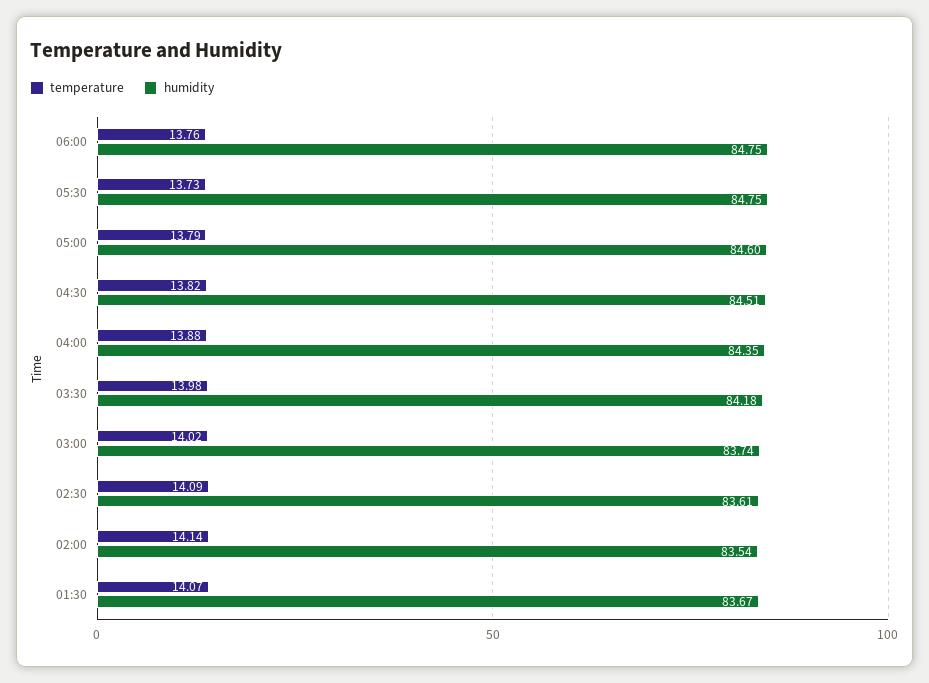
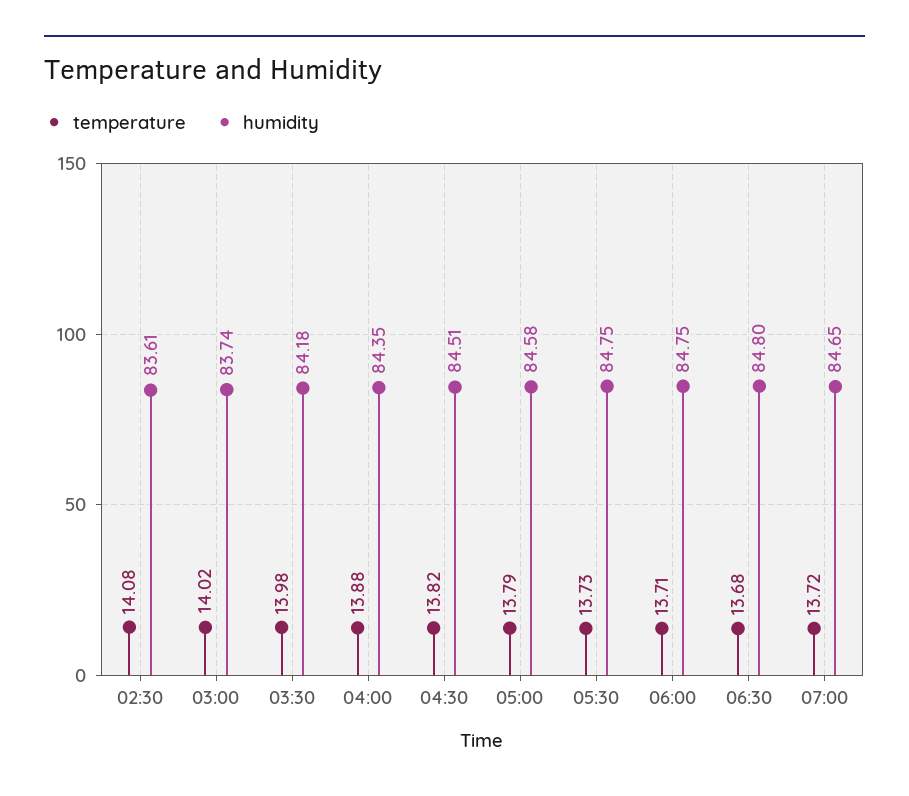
temperature, 06:00: 13.76 -> 13.71
humidity, 05:00: 84.6 -> 84.58
temperature, 02:30: 14.09 -> 14.08
temperature, 02:00: 14.14 -> none
humidity, 02:00: 83.54 -> none
temperature, 01:30: 14.07 -> none
humidity, 01:30: 83.67 -> none
temperature, 06:30: none -> 13.68
humidity, 06:30: none -> 84.8
temperature, 07:00: none -> 13.72
humidity, 07:00: none -> 84.65

